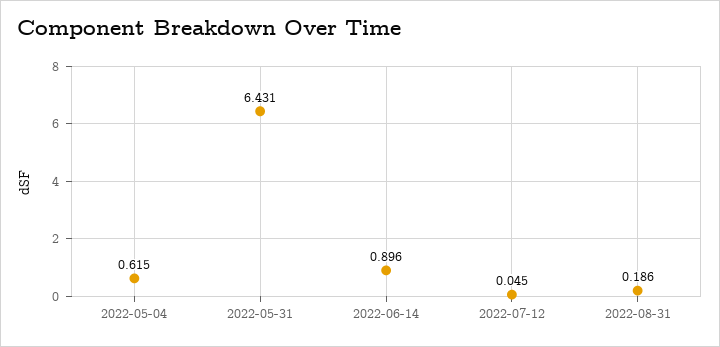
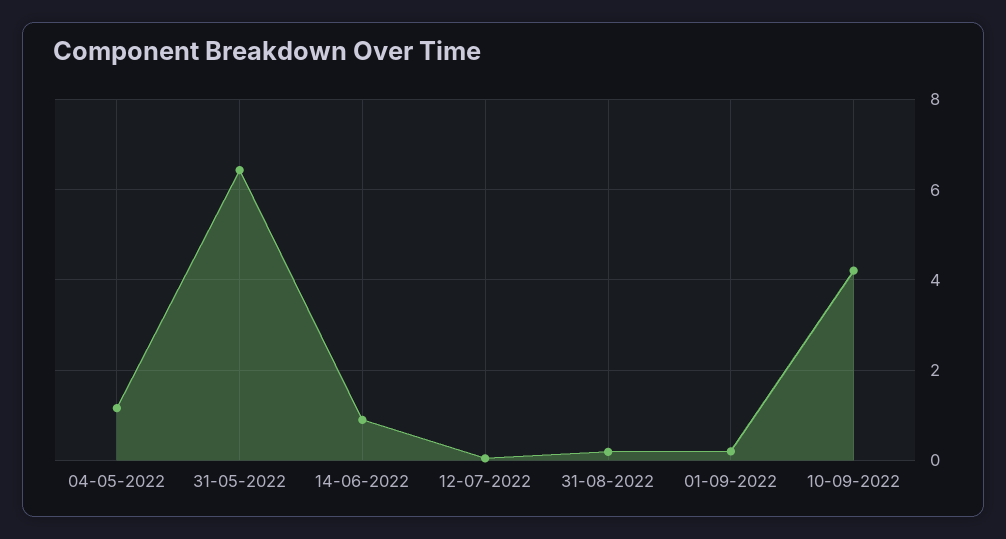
2022-05-04: 0.615 -> 1.2
01-09-2022: none -> 0.2
10-09-2022: none -> 4.2

